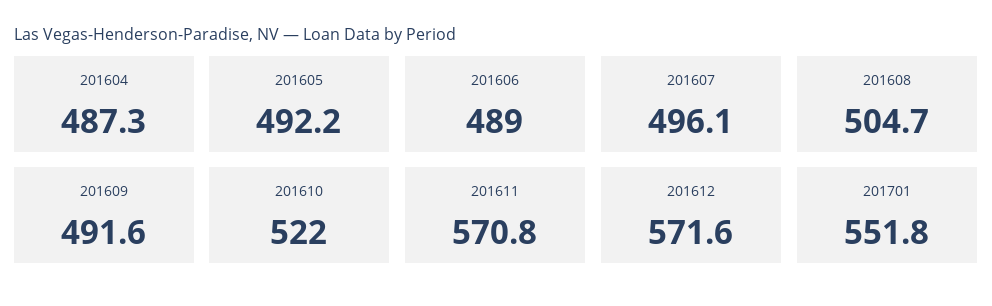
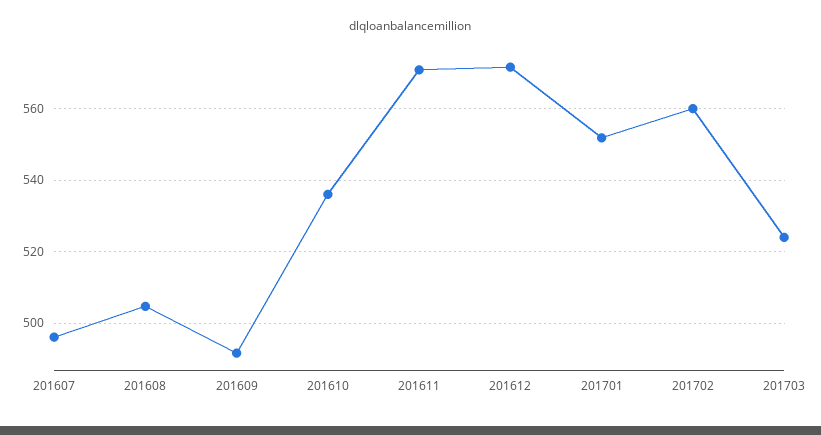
201604: 487.3 -> none
201605: 492.2 -> none
201606: 489 -> none
201610: 522 -> 536
201702: none -> 560
201703: none -> 524

